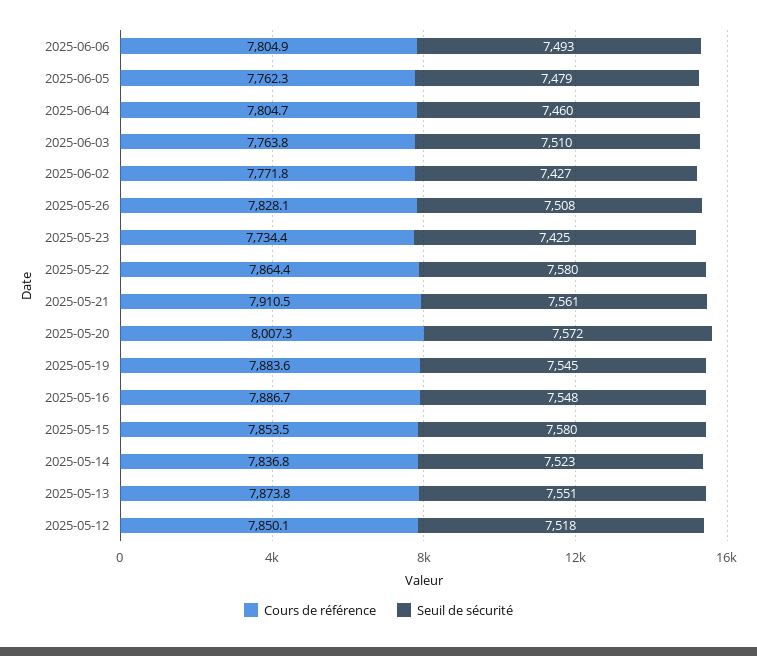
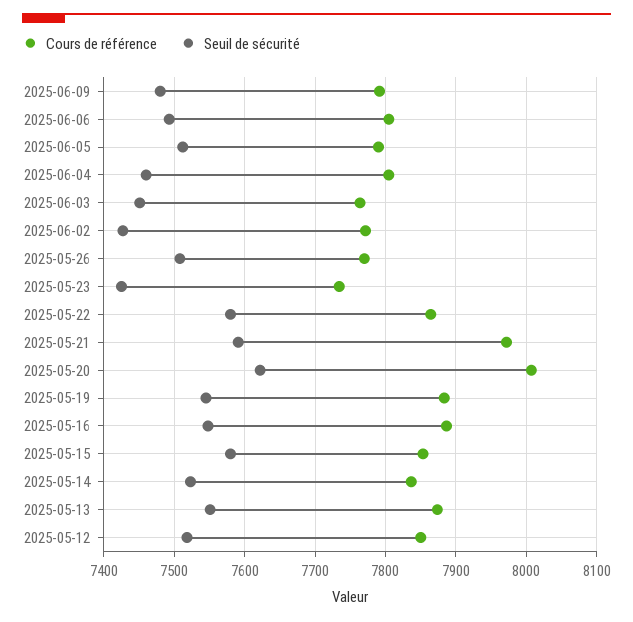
Cours de référence, 2025-06-05: 7762.3 -> 7790
Seuil de sécurité, 2025-06-05: 7479 -> 7510
Seuil de sécurité, 2025-06-03: 7510 -> 7450
Cours de référence, 2025-05-26: 7828.1 -> 7770
Cours de référence, 2025-05-21: 7910.5 -> 7970
Seuil de sécurité, 2025-05-21: 7561 -> 7590
Seuil de sécurité, 2025-05-20: 7572 -> 7620
Cours de référence, 2025-06-09: none -> 7790
Seuil de sécurité, 2025-06-09: none -> 7480

